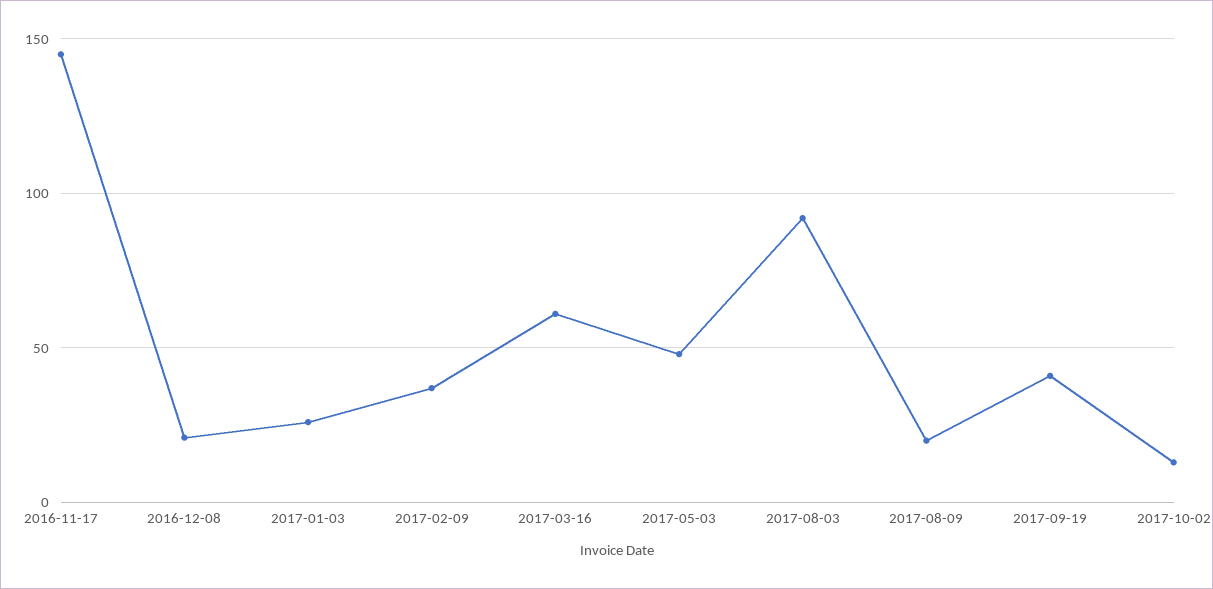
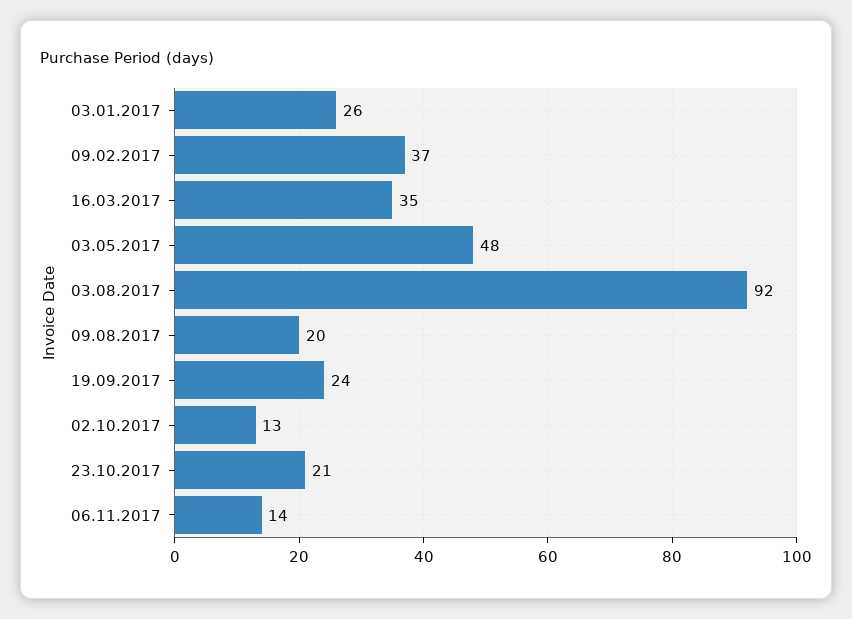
2016-11-17: 145 -> none
2016-12-08: 20 -> none
2017-03-16: 60 -> 35
2017-09-19: 40 -> 24
23.10.2017: none -> 21
06.11.2017: none -> 14

